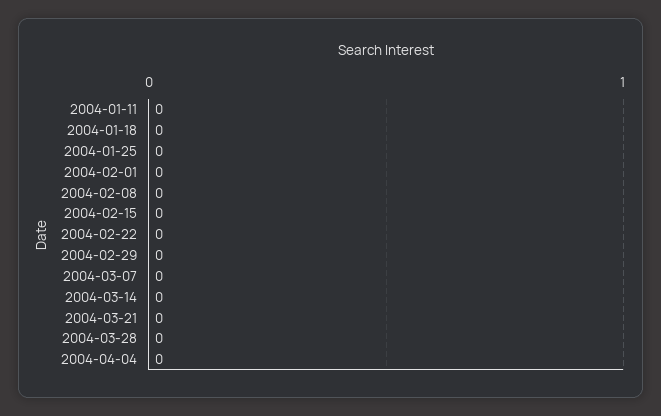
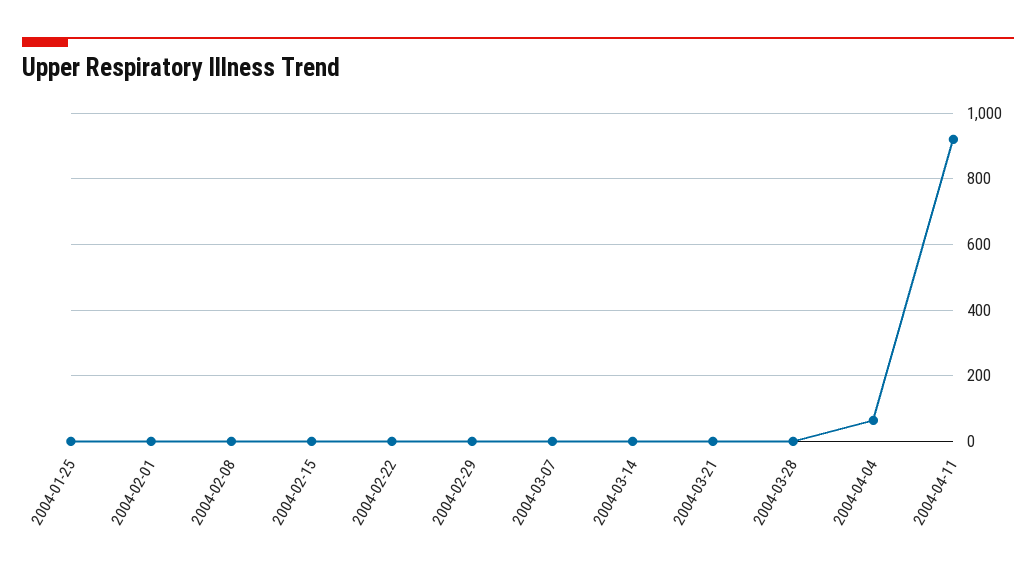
2004-01-11: 0 -> none
2004-01-18: 0 -> none
2004-04-04: 0 -> 60
2004-04-11: none -> 920

